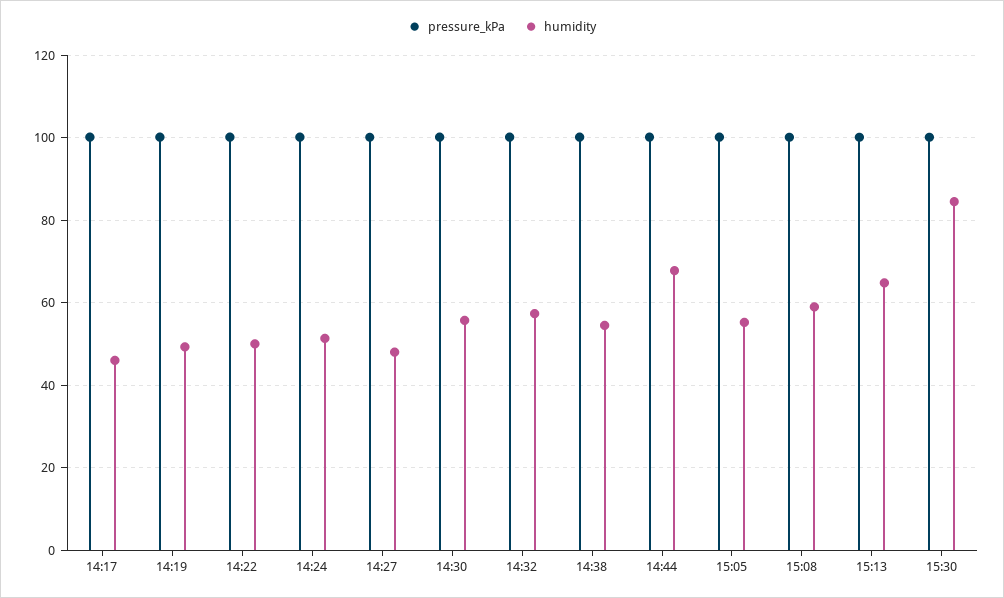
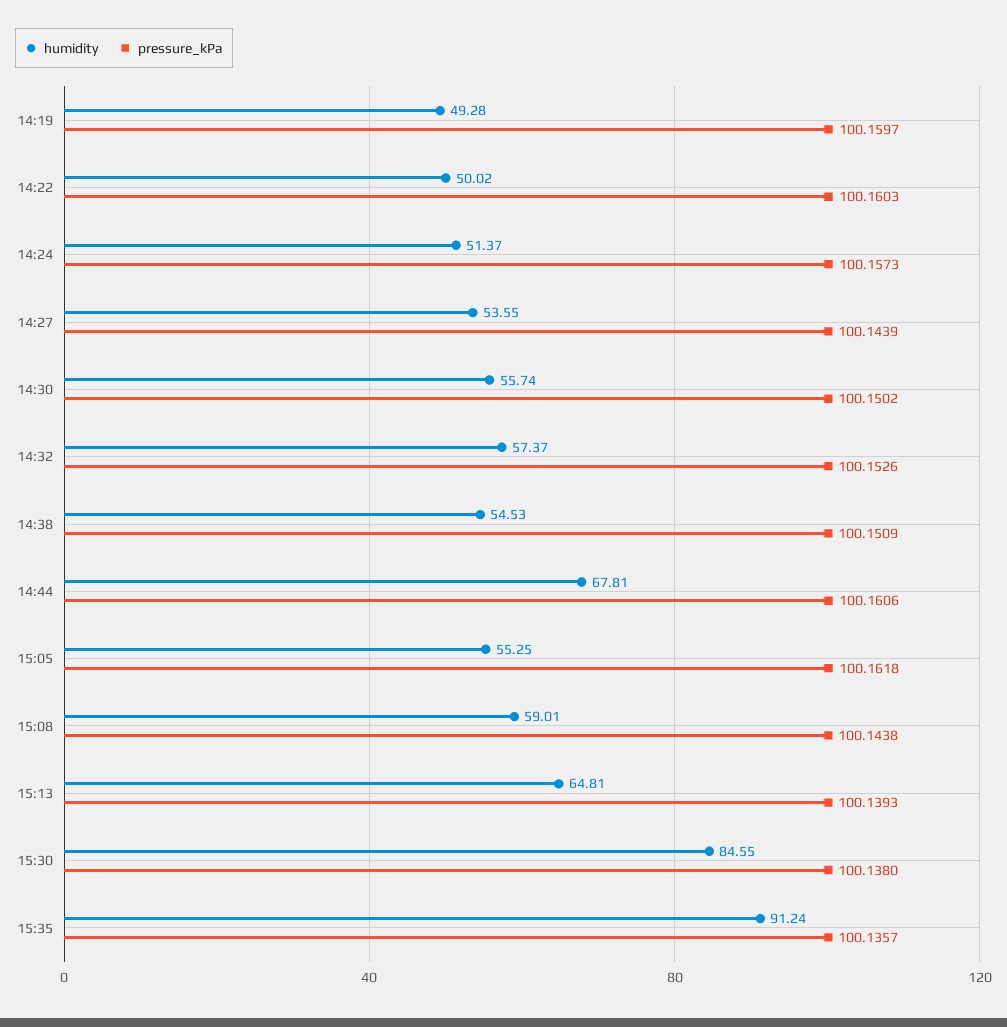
pressure_kPa, 14:17: 100 -> none
humidity, 14:17: 46 -> none
humidity, 14:27: 48 -> 53.55
humidity, 15:35: none -> 91.24
pressure_kPa, 15:35: none -> 100.1357

